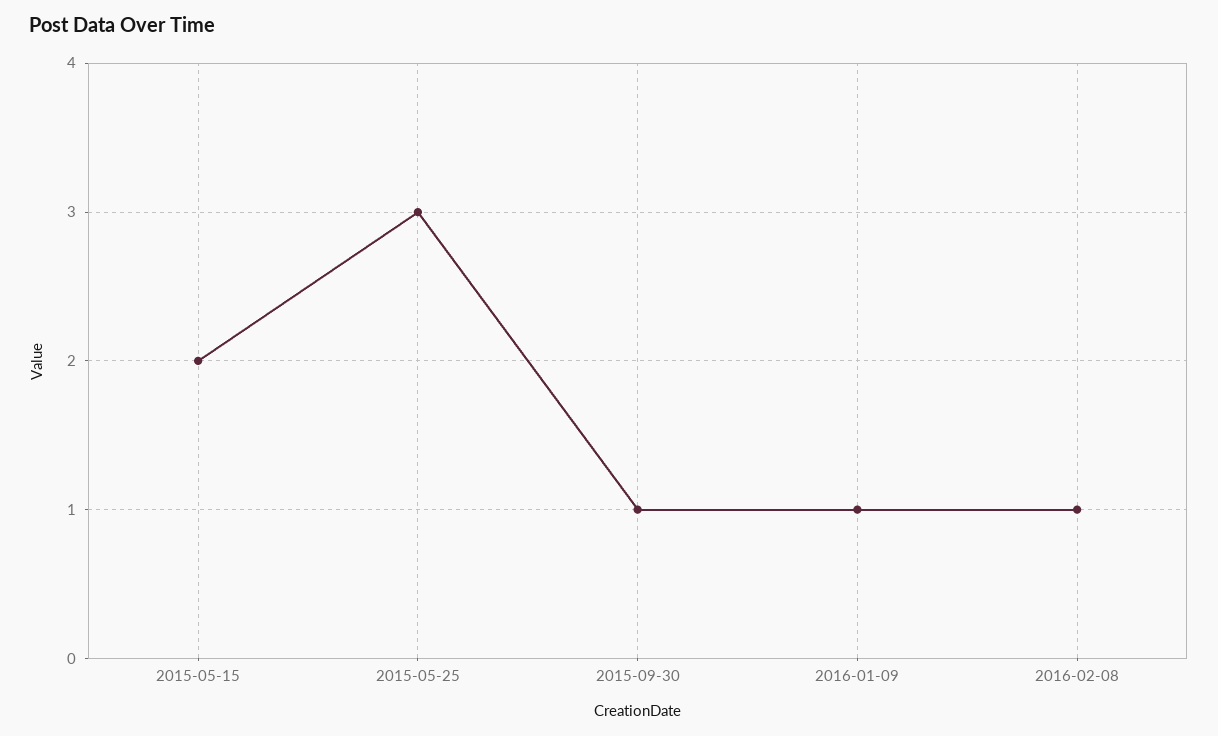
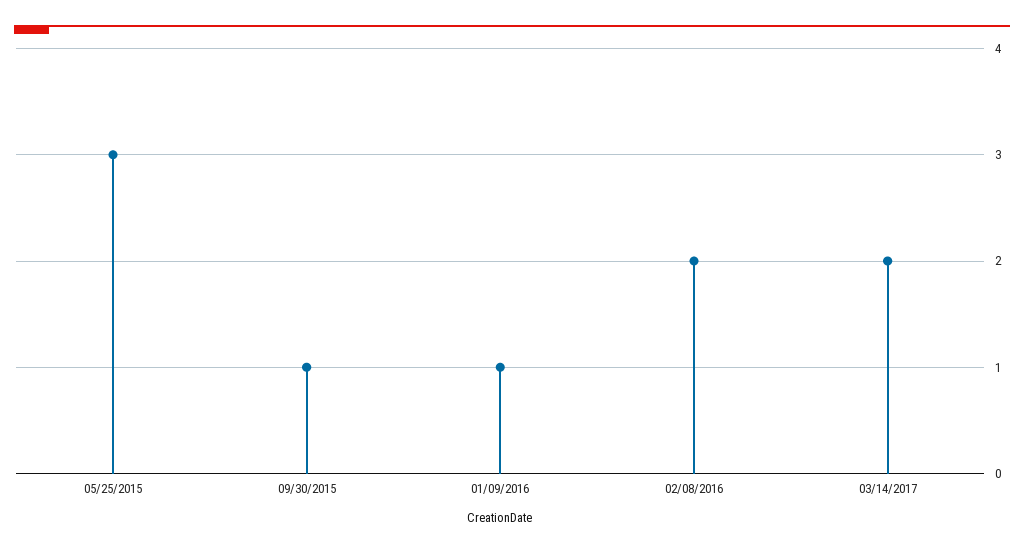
2015-05-15: 2 -> none
2016-02-08: 1 -> 2
03/14/2017: none -> 2

